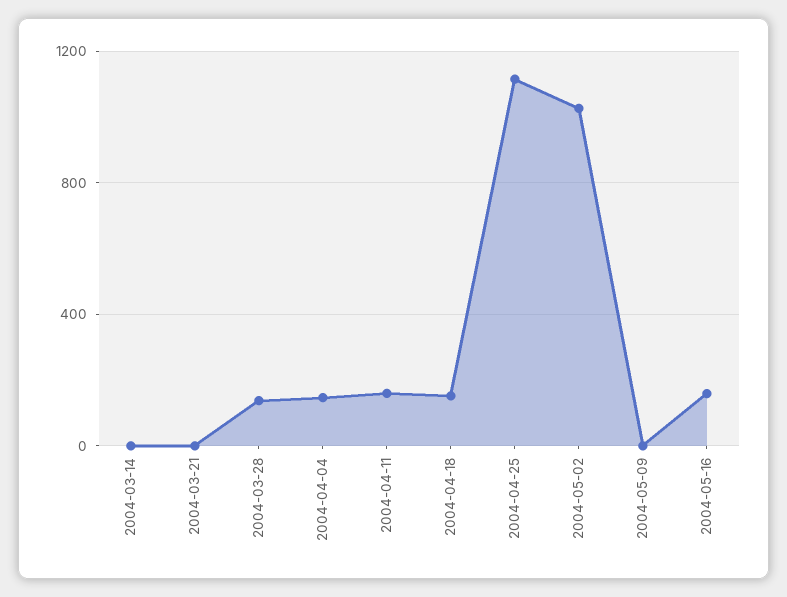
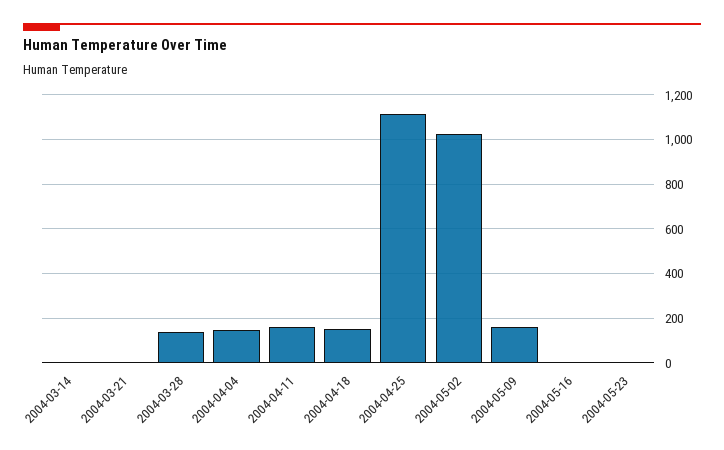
2004-05-09: 0 -> 150
2004-05-16: 150 -> 0
2004-05-23: none -> 0

